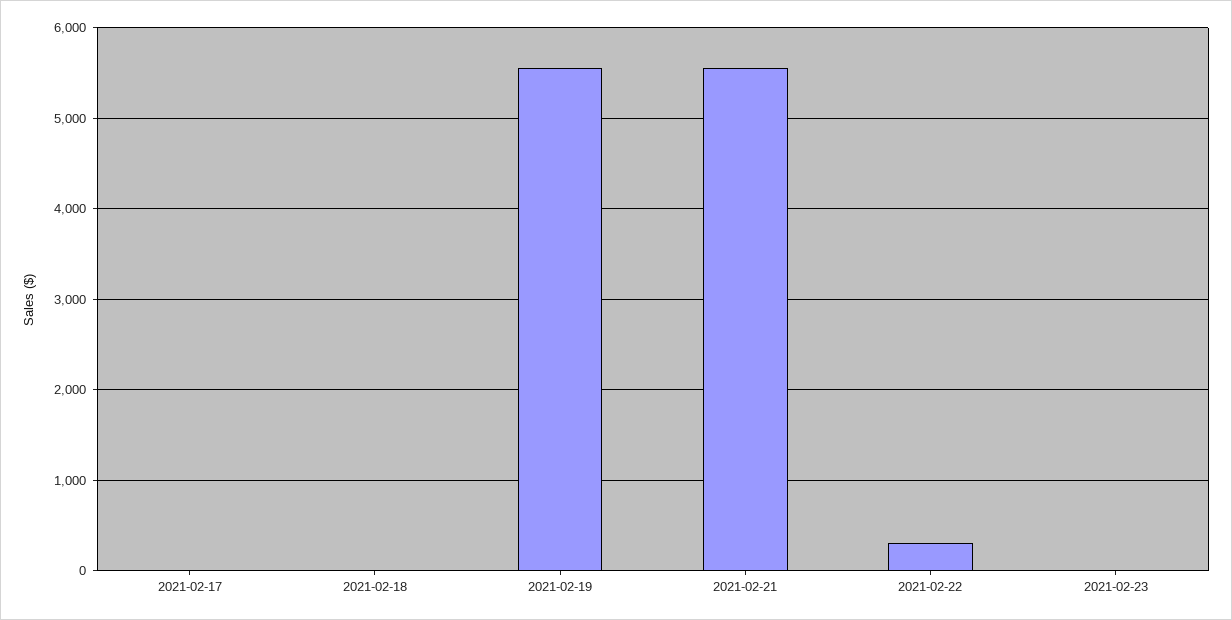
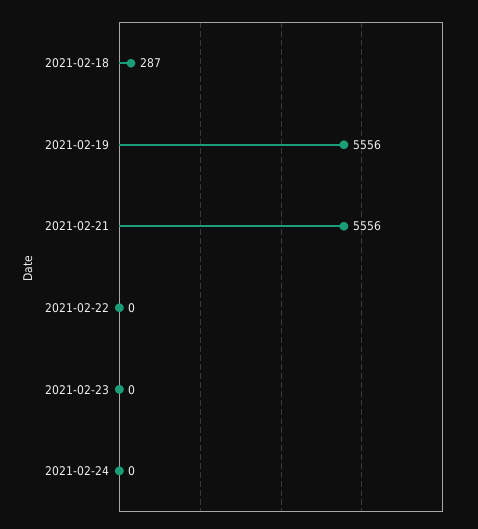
2021-02-17: 0 -> none
2021-02-18: 0 -> 287
2021-02-22: 300 -> 0
2021-02-24: none -> 0

